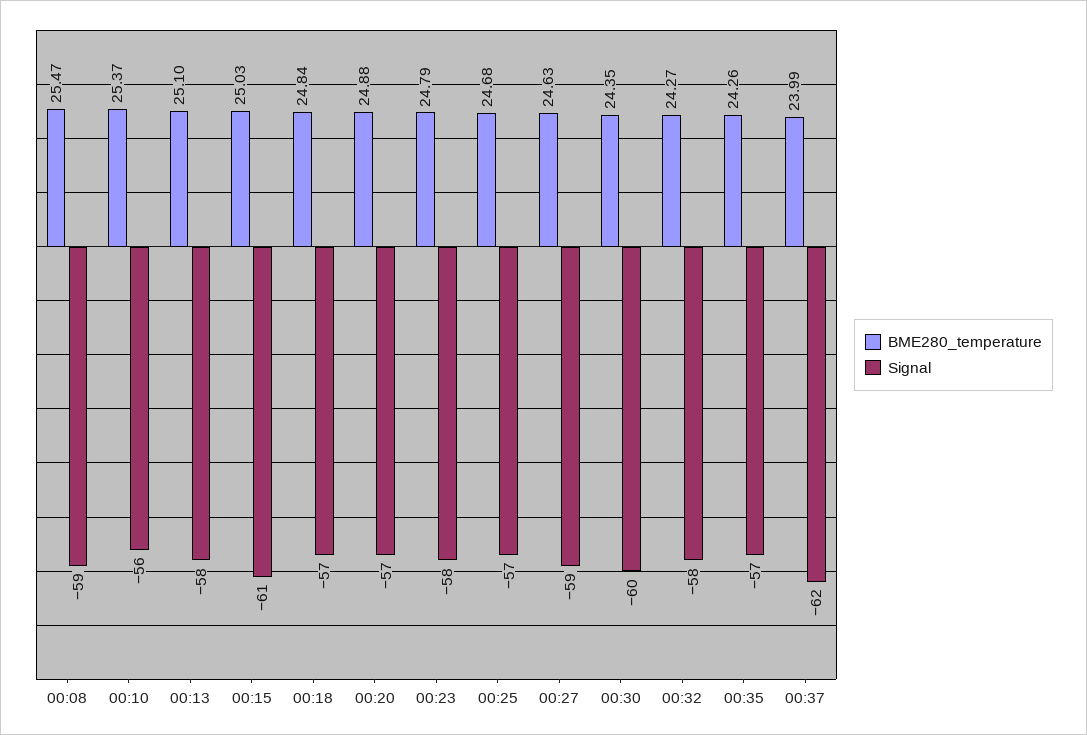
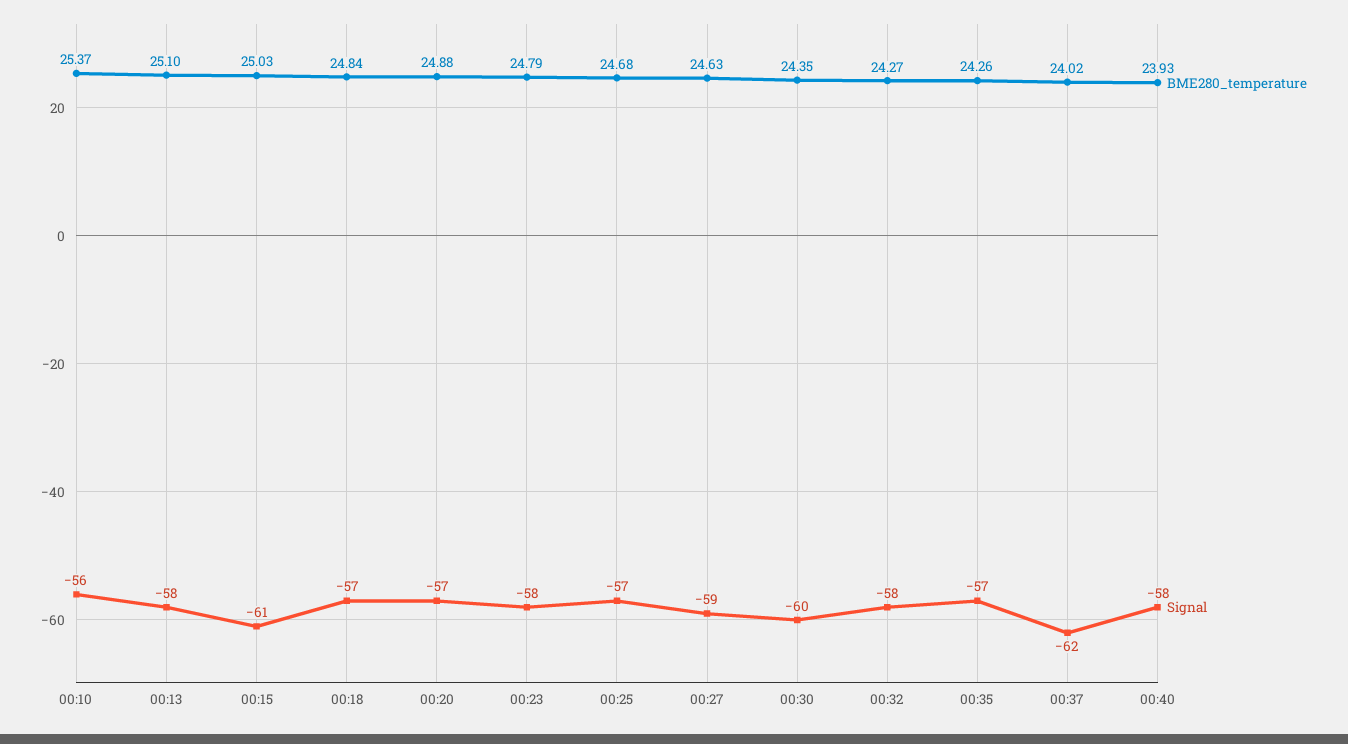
BME280_temperature, 00:08: 25.47 -> none
Signal, 00:08: -59 -> none
BME280_temperature, 00:37: 23.99 -> 24.02
BME280_temperature, 00:40: none -> 23.93
Signal, 00:40: none -> -58

